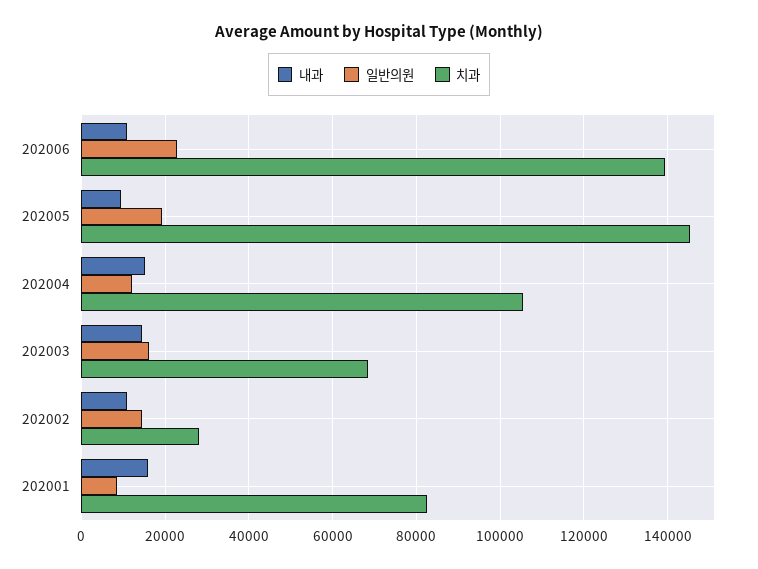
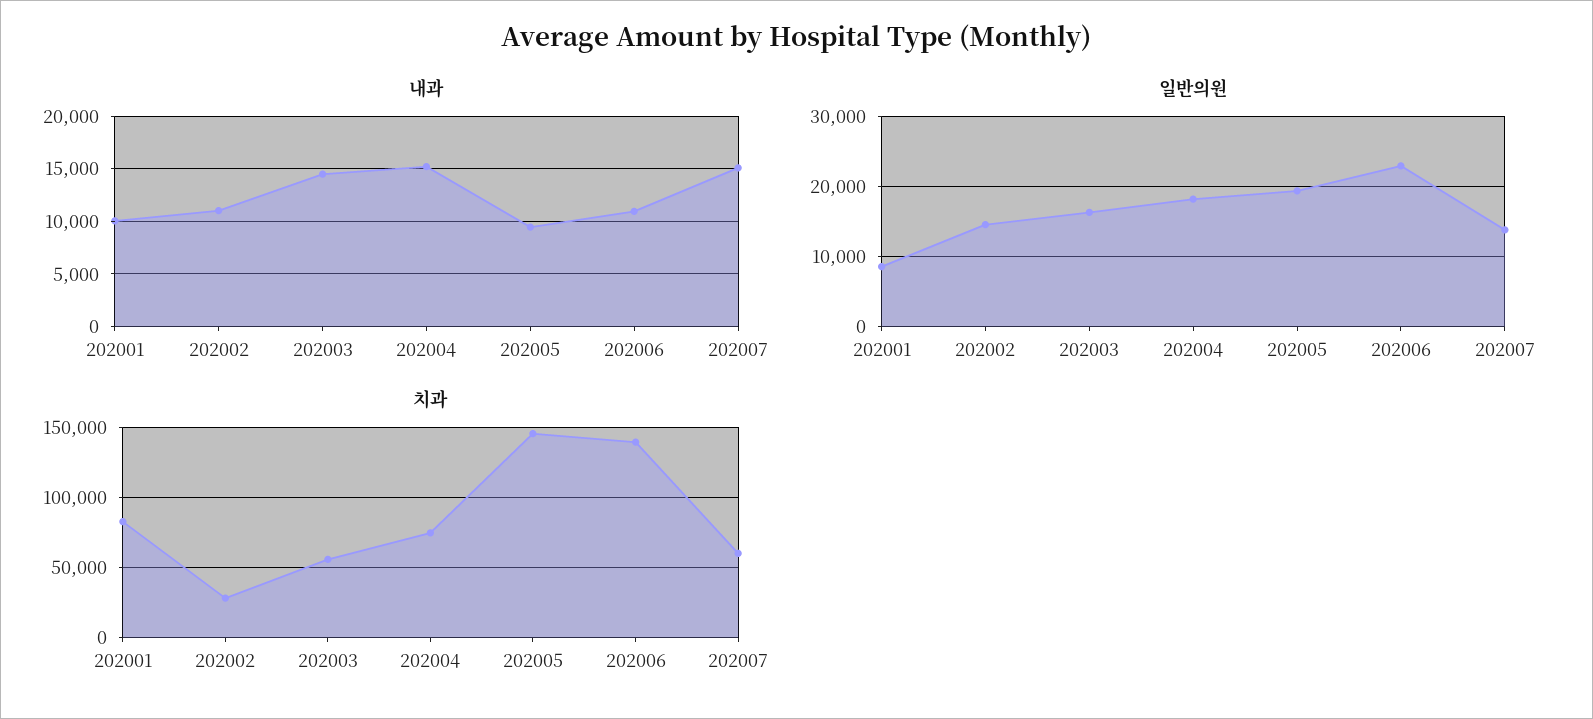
일반의원, 202004: 12000 -> 18000
치과, 202004: 106000 -> 75000
치과, 202003: 68000 -> 55000
내과, 202001: 16000 -> 10000
내과, 202007: none -> 15000
일반의원, 202007: none -> 14000
치과, 202007: none -> 60000

